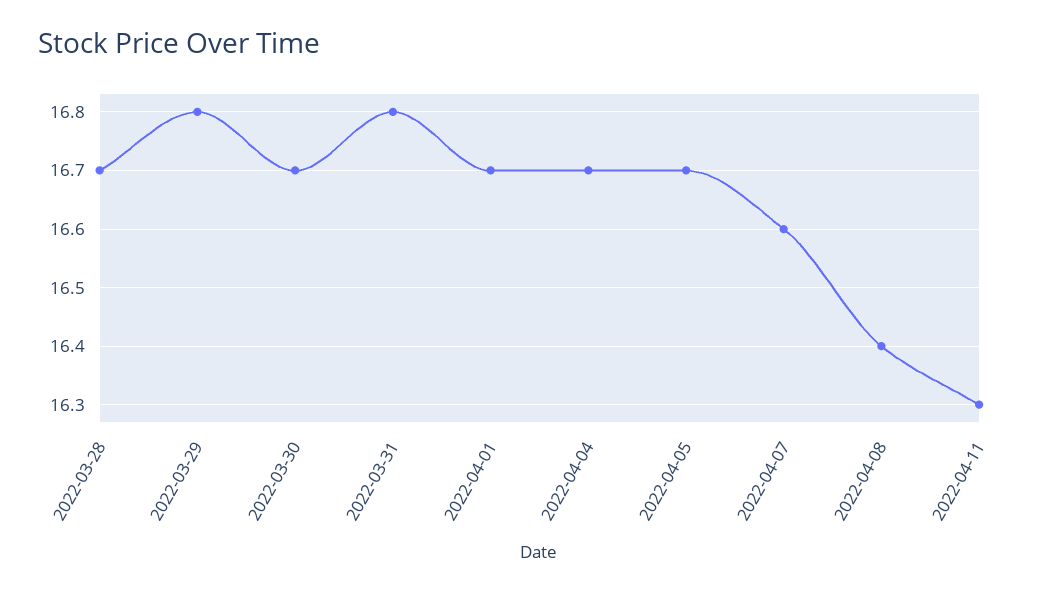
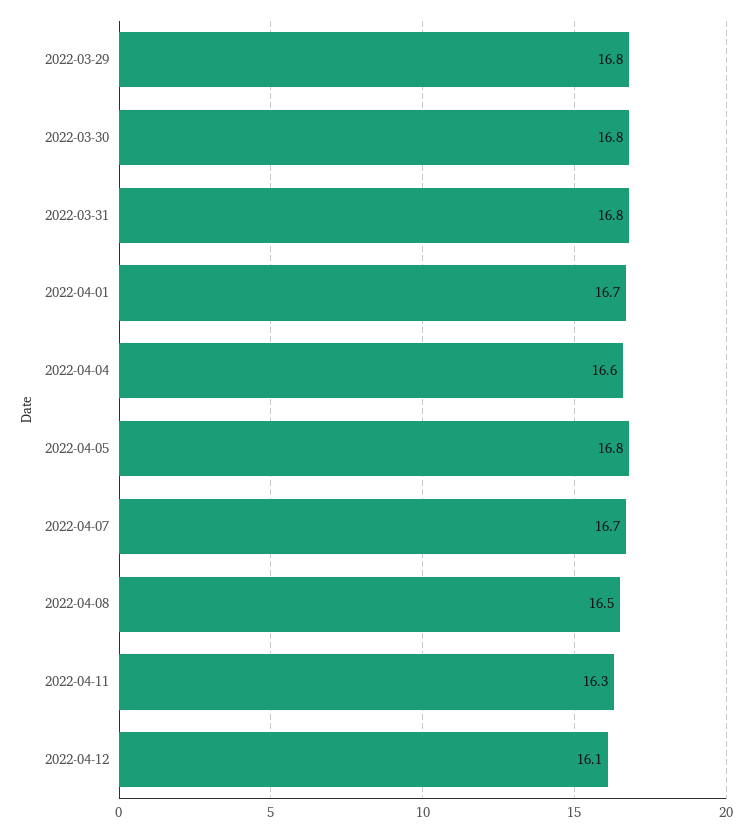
2022-03-28: 16.7 -> none
2022-03-30: 16.7 -> 16.8
2022-04-04: 16.7 -> 16.6
2022-04-05: 16.7 -> 16.8
2022-04-07: 16.6 -> 16.7
2022-04-08: 16.4 -> 16.5
2022-04-12: none -> 16.1

